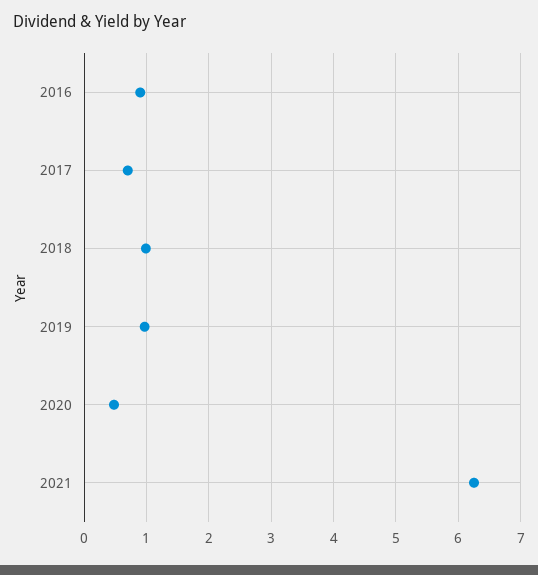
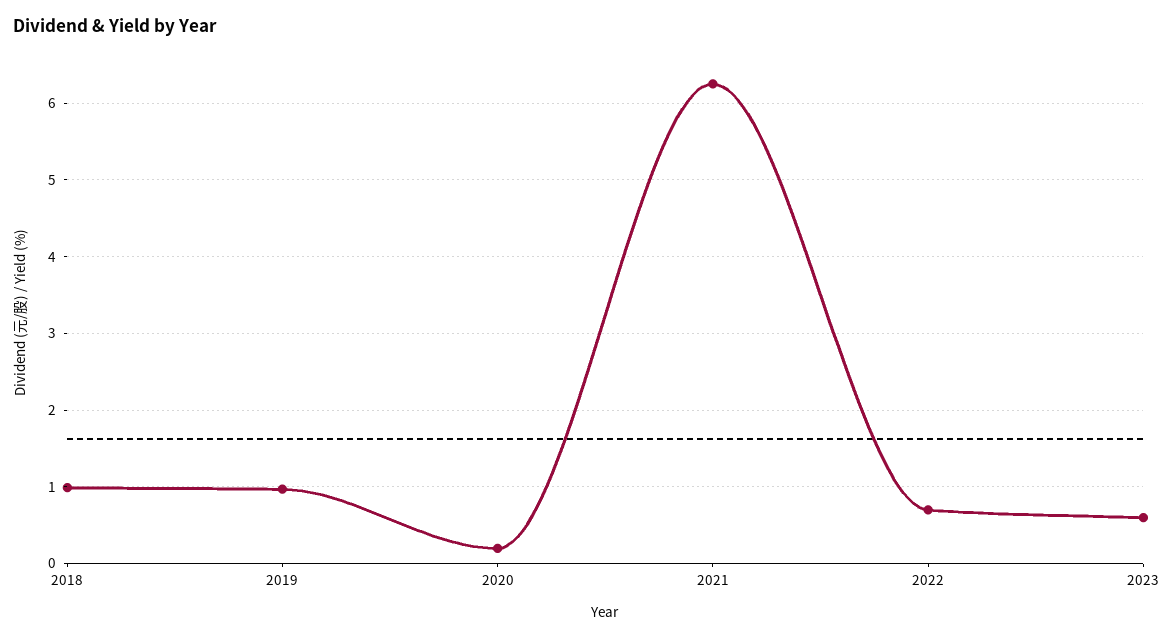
2016: 0.9 -> none
2017: 0.7 -> none
2020: 0.5 -> 0.2
2022: none -> 0.7
2023: none -> 0.6

